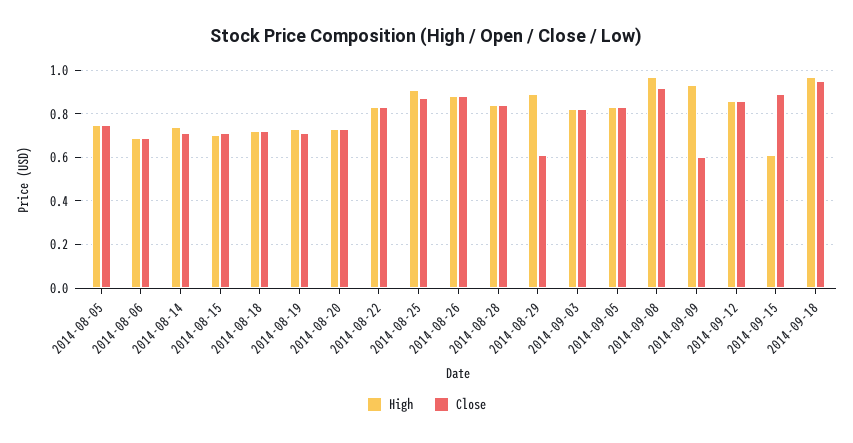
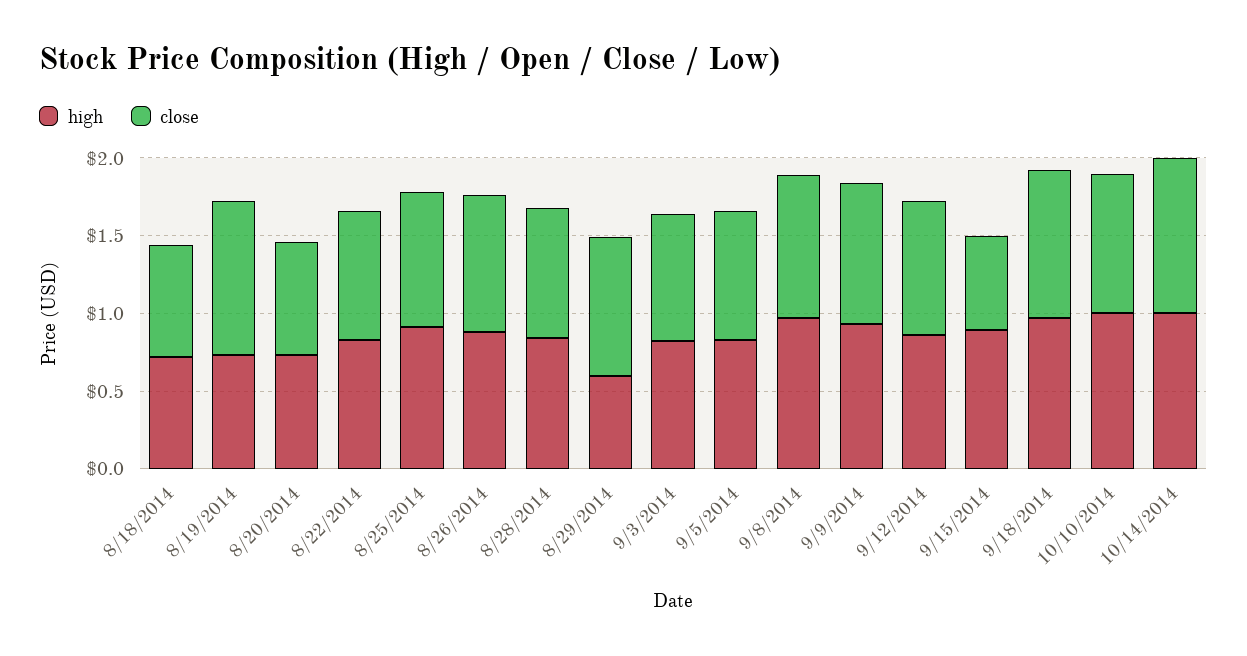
High, 2014-08-05: 0.75 -> none
Close, 2014-08-05: 0.75 -> none
High, 2014-08-06: 0.7 -> none
Close, 2014-08-06: 0.7 -> none
High, 2014-08-14: 0.75 -> none
Close, 2014-08-14: 0.7 -> none
High, 2014-08-15: 0.7 -> none
Close, 2014-08-15: 0.7 -> none
Close, 2014-08-19: 0.7 -> 1
High, 2014-08-29: 0.9 -> 0.6
Close, 2014-08-29: 0.6 -> 0.9
Close, 2014-09-09: 0.6 -> 0.9
High, 2014-09-15: 0.6 -> 0.9
Close, 2014-09-15: 0.9 -> 0.6
High, 10/10/2014: none -> 1
Close, 10/10/2014: none -> 0.9
High, 10/14/2014: none -> 1
Close, 10/14/2014: none -> 1

